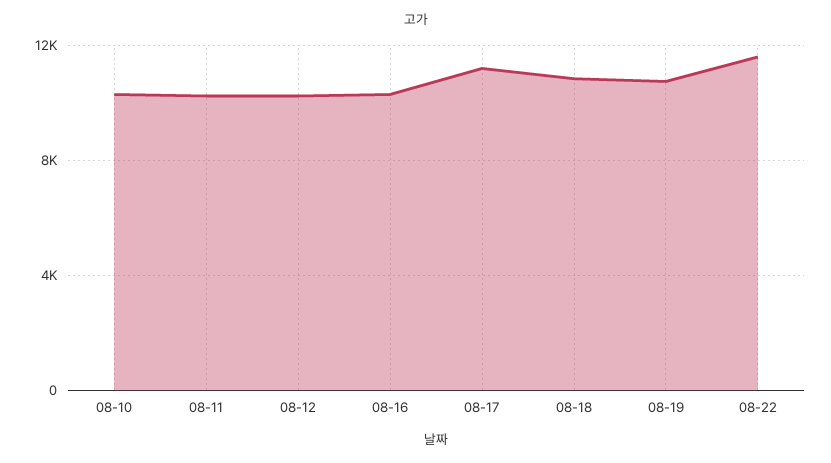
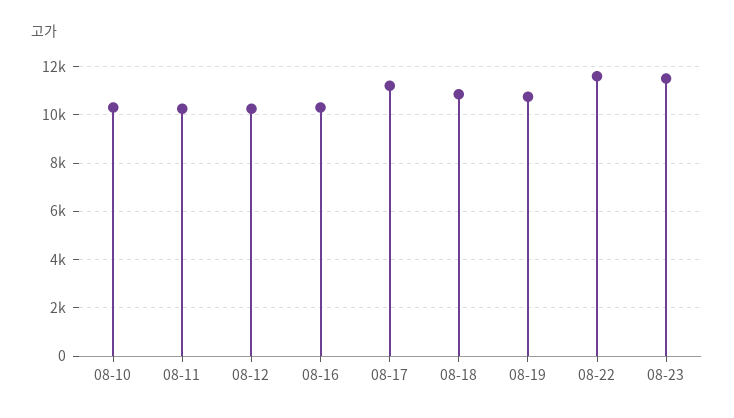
08-23: none -> 11500

